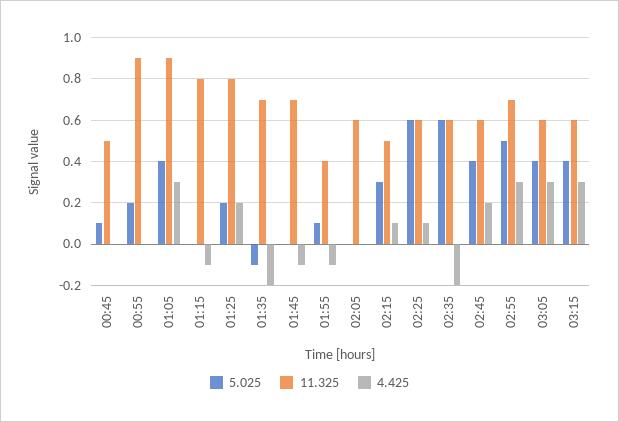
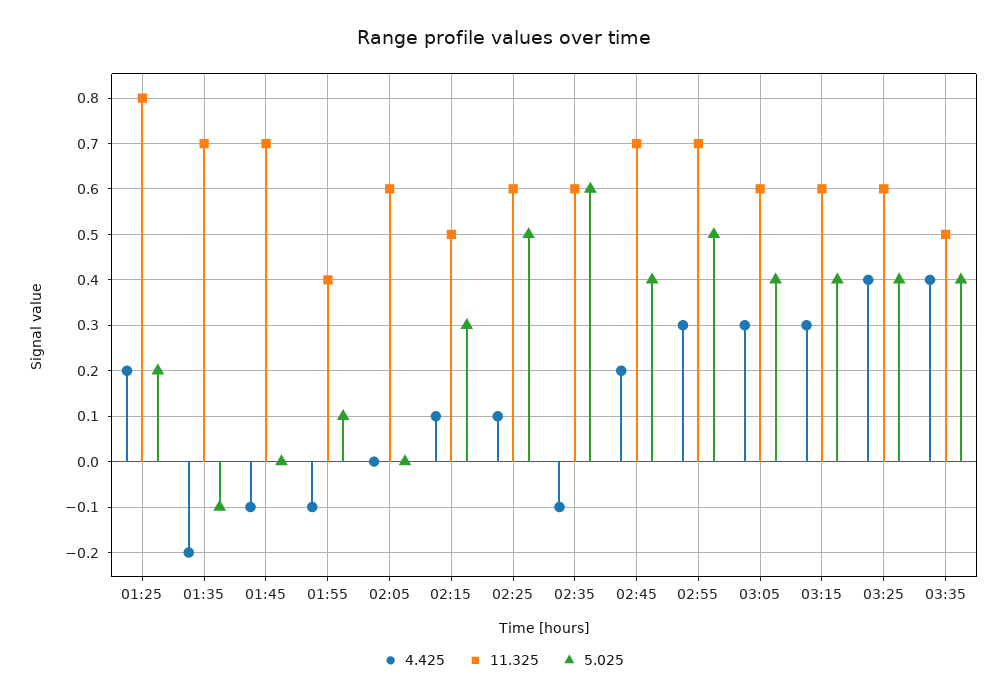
5.025, 00:45: 0.1 -> none
11.325, 00:45: 0.5 -> none
4.425, 00:45: 0 -> none
5.025, 00:55: 0.2 -> none
11.325, 00:55: 0.9 -> none
4.425, 00:55: 0 -> none
5.025, 01:05: 0.4 -> none
11.325, 01:05: 0.9 -> none
4.425, 01:05: 0.3 -> none
5.025, 01:15: 0 -> none
11.325, 01:15: 0.8 -> none
4.425, 01:15: -0.1 -> none
5.025, 02:25: 0.6 -> 0.5
4.425, 02:35: -0.2 -> -0.1
11.325, 02:45: 0.6 -> 0.7
4.425, 03:25: none -> 0.4
11.325, 03:25: none -> 0.6
5.025, 03:25: none -> 0.4
4.425, 03:35: none -> 0.4
11.325, 03:35: none -> 0.5
5.025, 03:35: none -> 0.4

